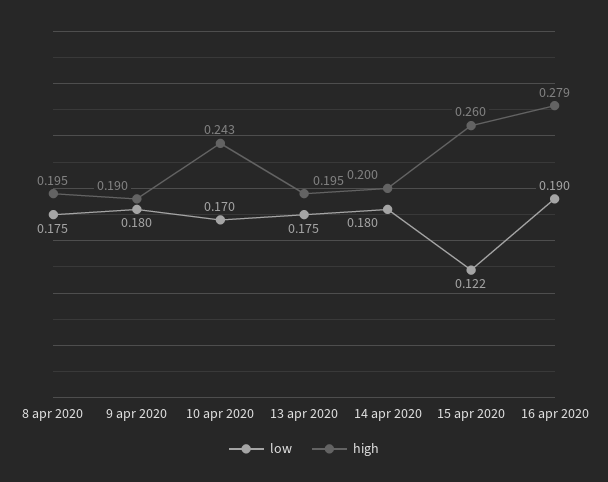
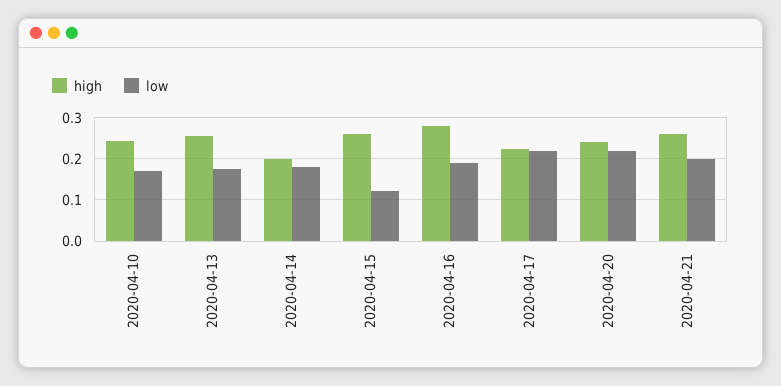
low, 8 apr 2020: 0.175 -> none
high, 8 apr 2020: 0.195 -> none
low, 9 apr 2020: 0.18 -> none
high, 9 apr 2020: 0.19 -> none
high, 13 apr 2020: 0.195 -> 0.26
high, 2020-04-17: none -> 0.22
low, 2020-04-17: none -> 0.22
high, 2020-04-20: none -> 0.24
low, 2020-04-20: none -> 0.22
high, 2020-04-21: none -> 0.26
low, 2020-04-21: none -> 0.2

